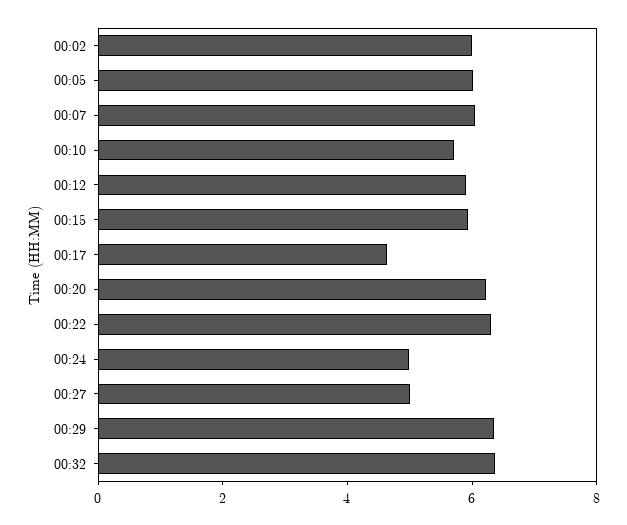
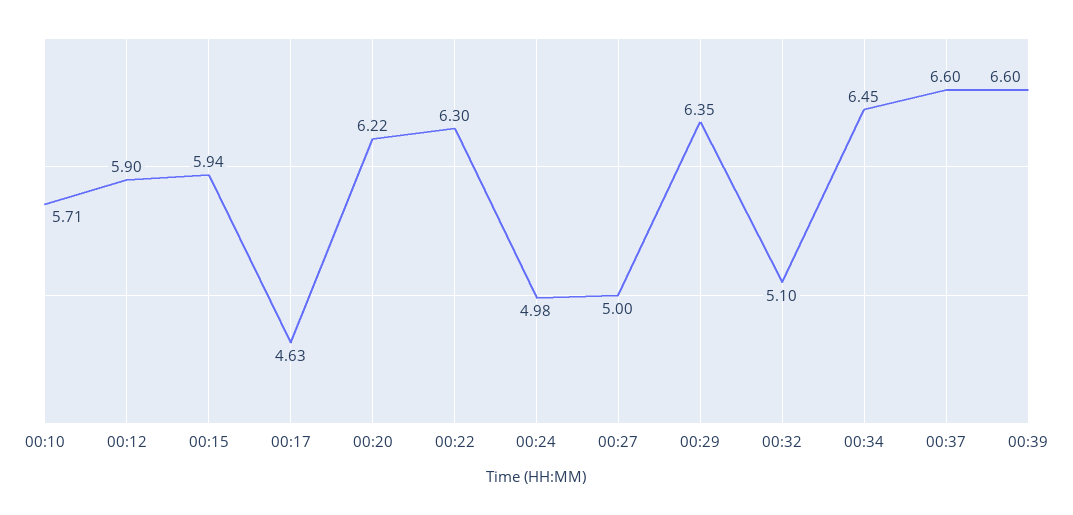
00:02: 6 -> none
00:05: 6 -> none
00:07: 6 -> none
00:32: 6.5 -> 5.1
00:34: none -> 6.45
00:37: none -> 6.6
00:39: none -> 6.6

